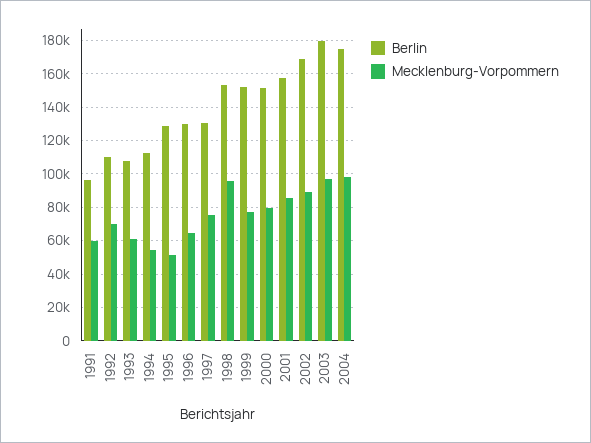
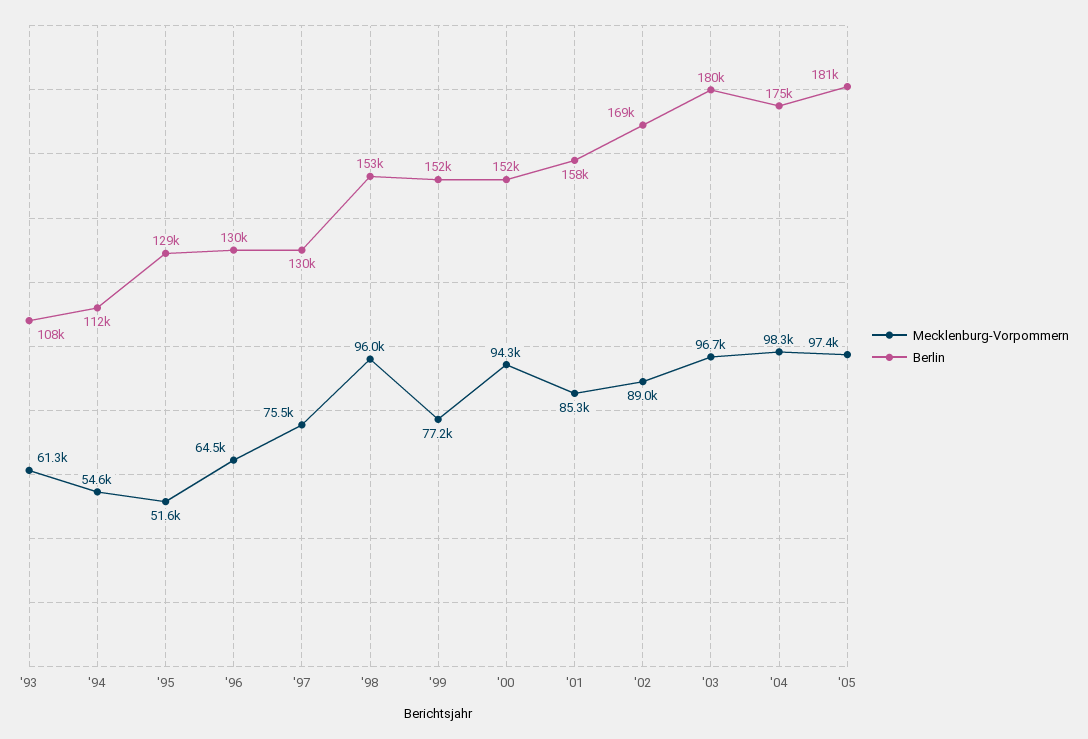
Berlin, 1991: 95000 -> none
Mecklenburg-Vorpommern, 1991: 60000 -> none
Berlin, 1992: 110000 -> none
Mecklenburg-Vorpommern, 1992: 70000 -> none
Mecklenburg-Vorpommern, 2000: 80000 -> 94300
Mecklenburg-Vorpommern, '05: none -> 97400
Berlin, '05: none -> 181000

